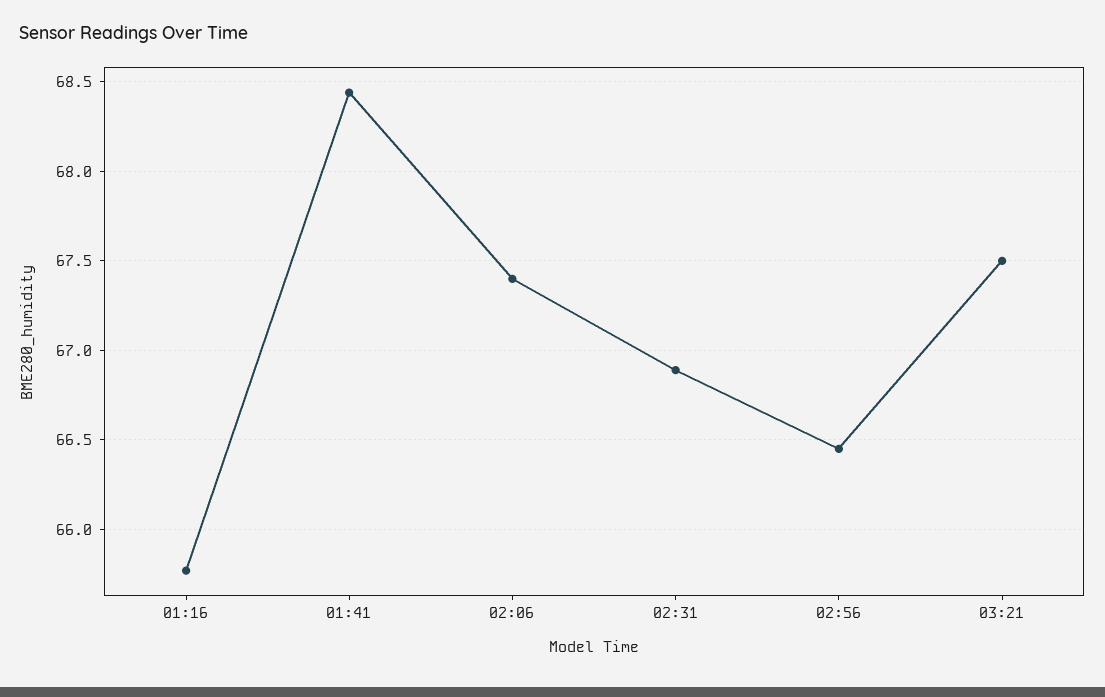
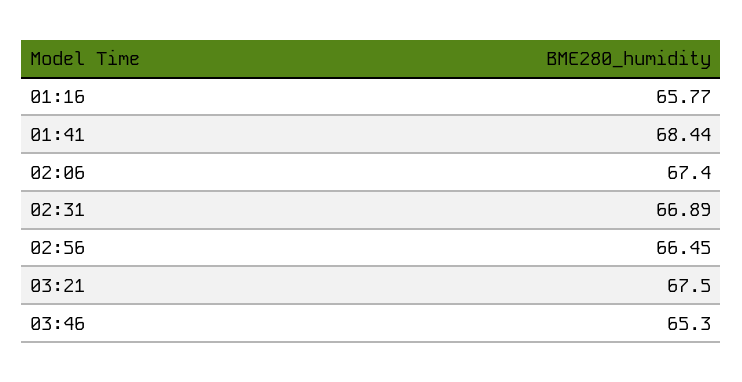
03:46: none -> 65.3

